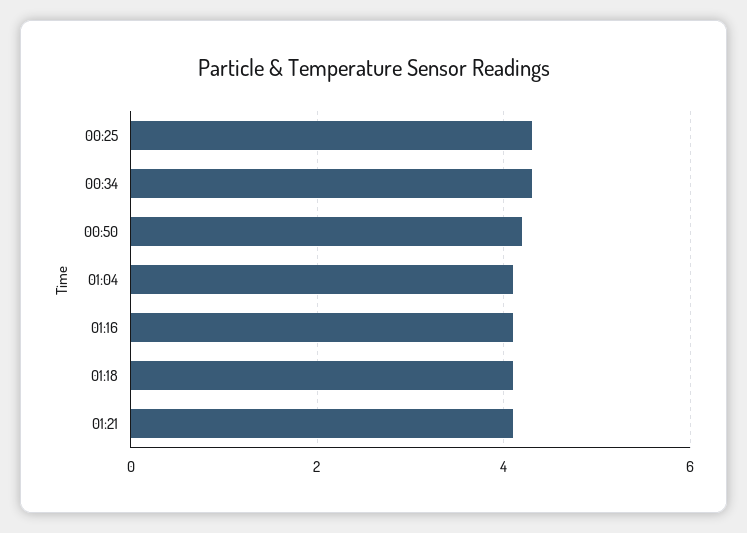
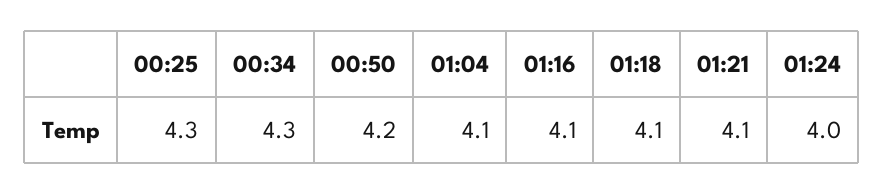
01:24: none -> 4

